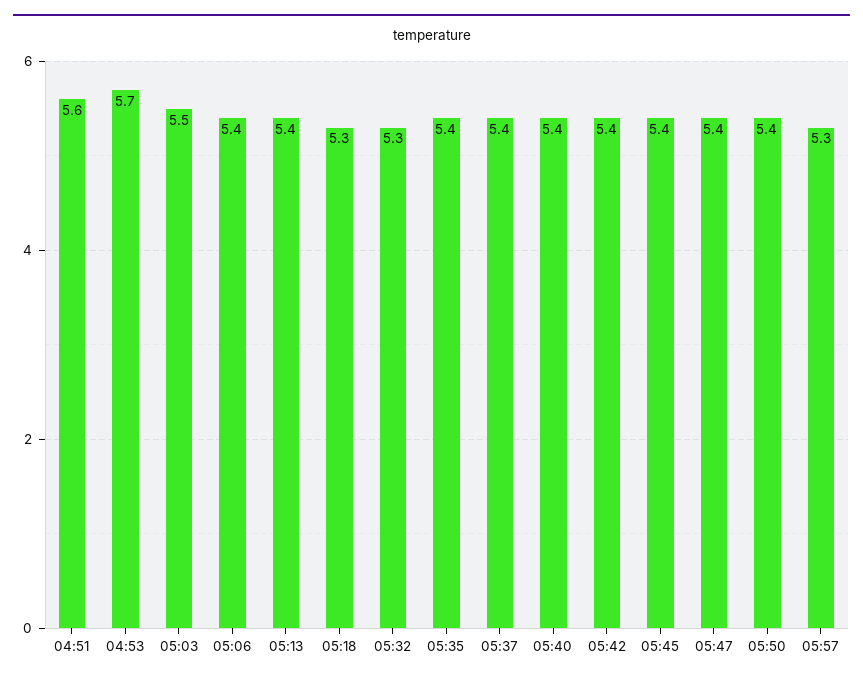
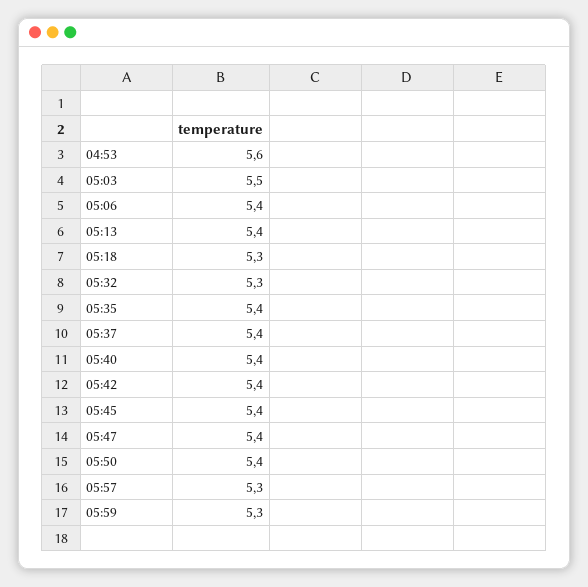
04:51: 5.6 -> none
04:53: 5.7 -> 5.6
05:59: none -> 5.3

